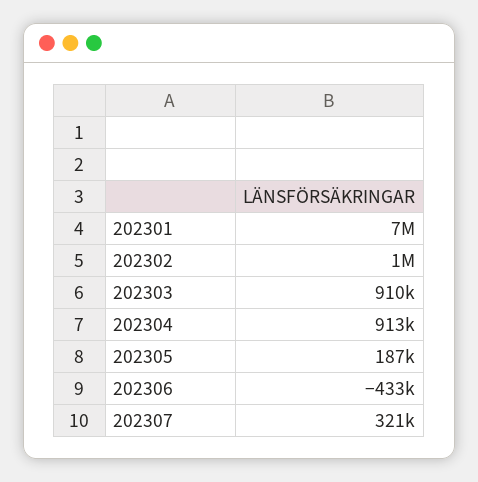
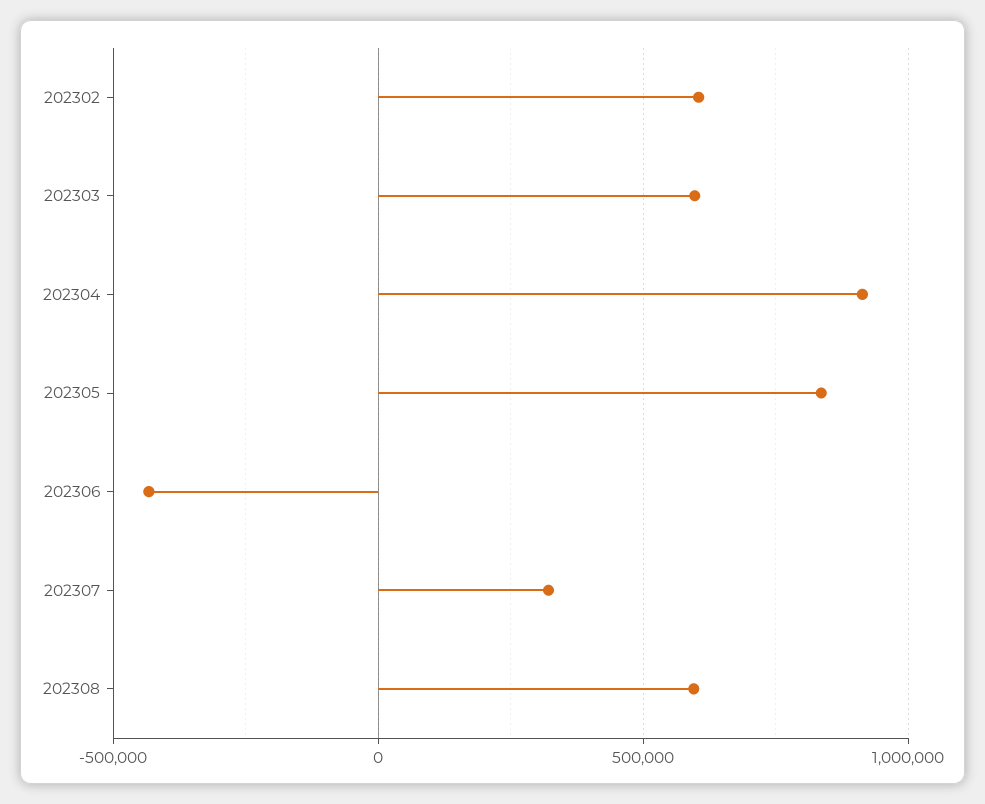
202301: 7000000 -> none
202302: 1000000 -> 600000
202303: 910000 -> 600000
202305: 187000 -> 850000
202308: none -> 600000

